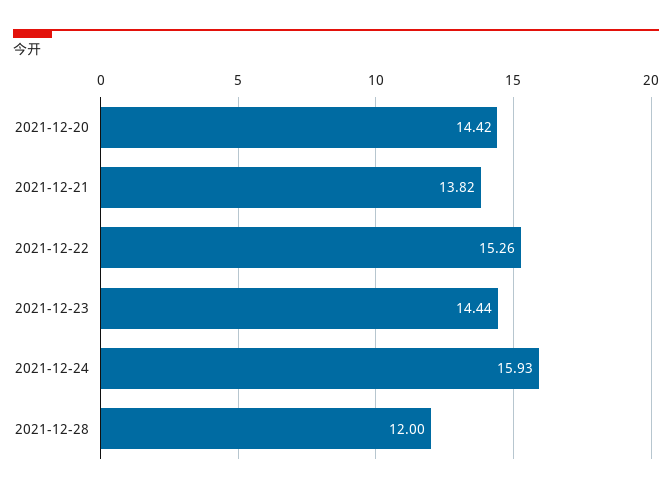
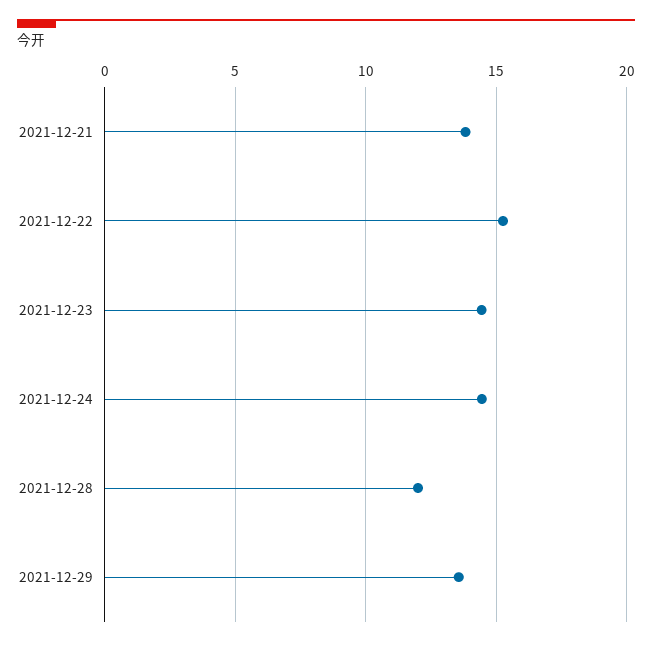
2021-12-20: 14.42 -> none
2021-12-24: 15.93 -> 14.5
2021-12-29: none -> 13.5

